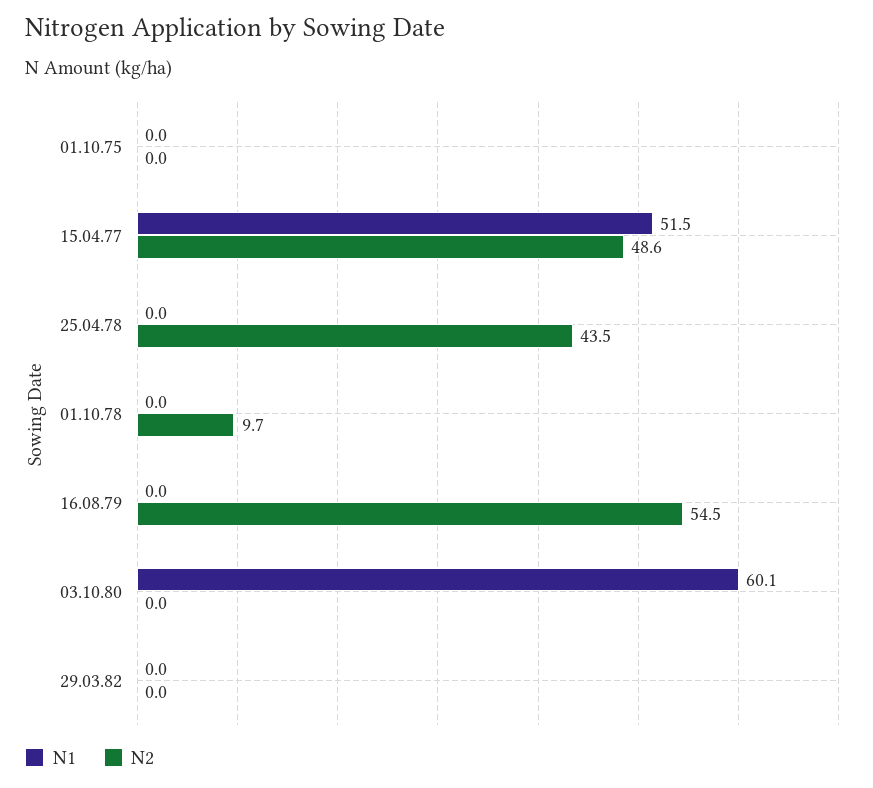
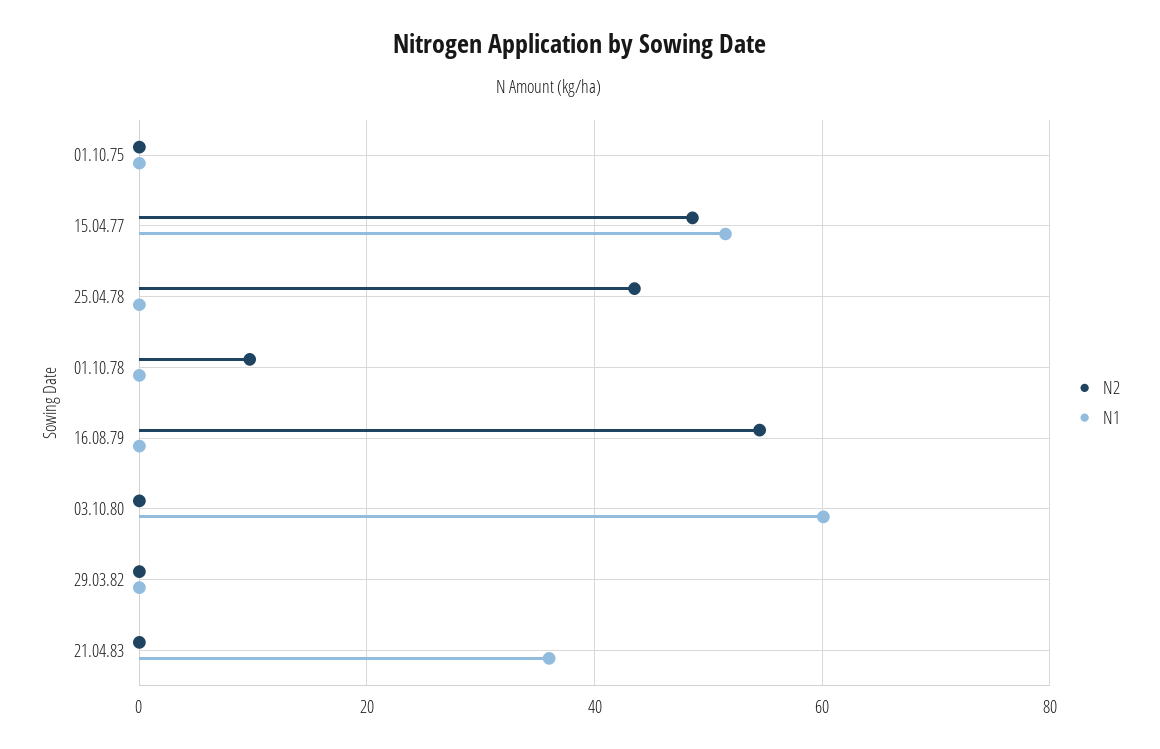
N2, 21.04.83: none -> 0
N1, 21.04.83: none -> 36

